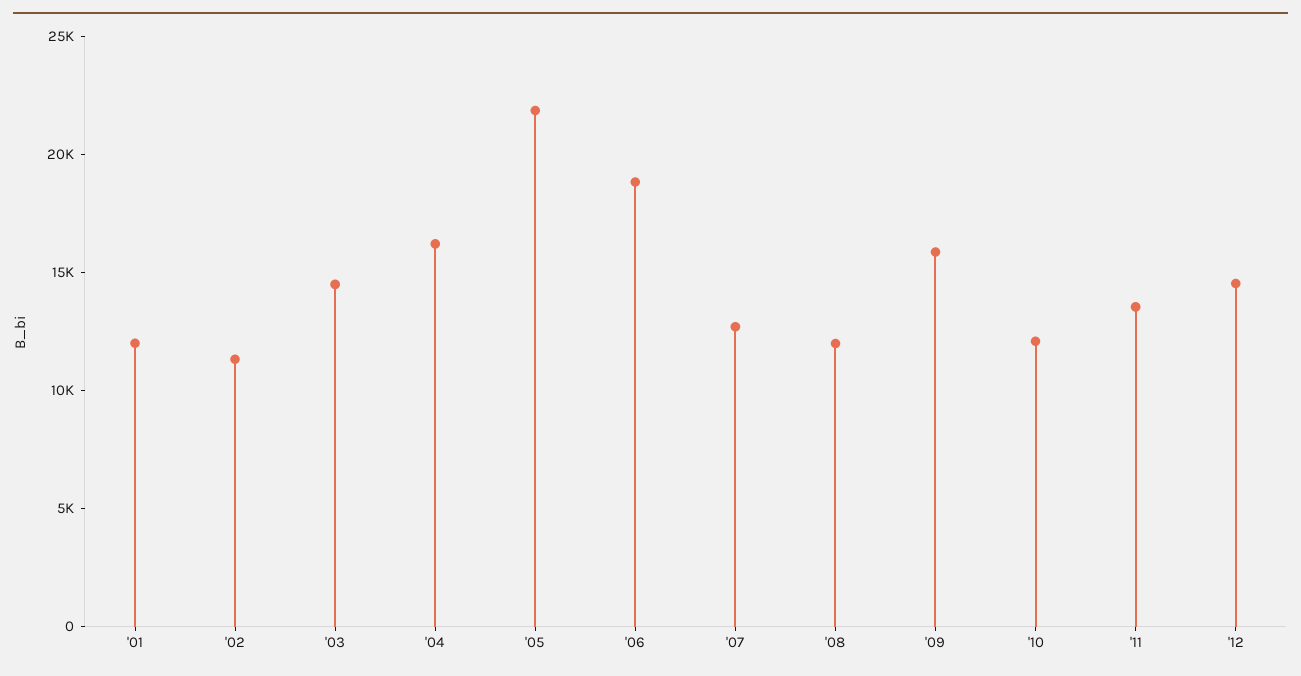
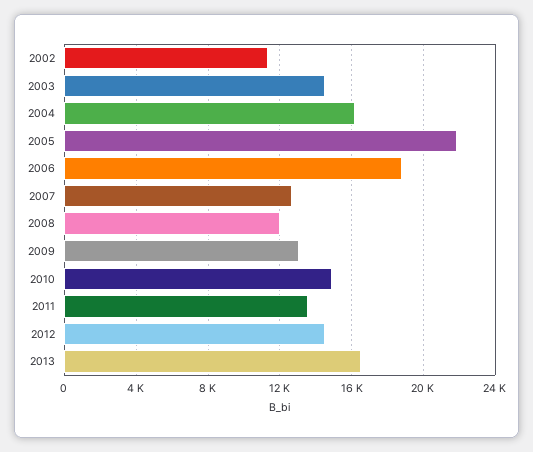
'01: 12000 -> none
'09: 16000 -> 13000
'10: 12000 -> 15000
2013: none -> 16500

